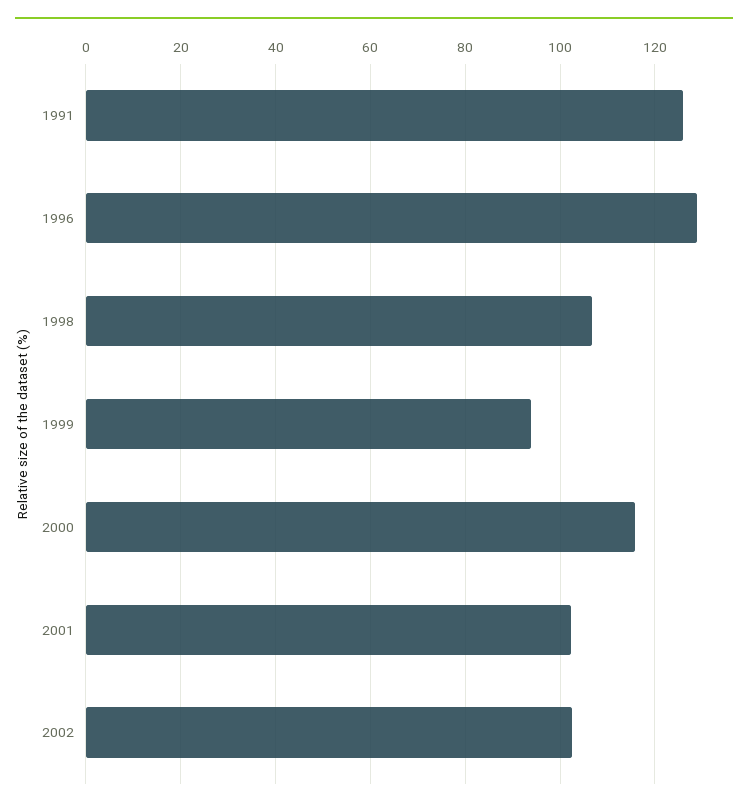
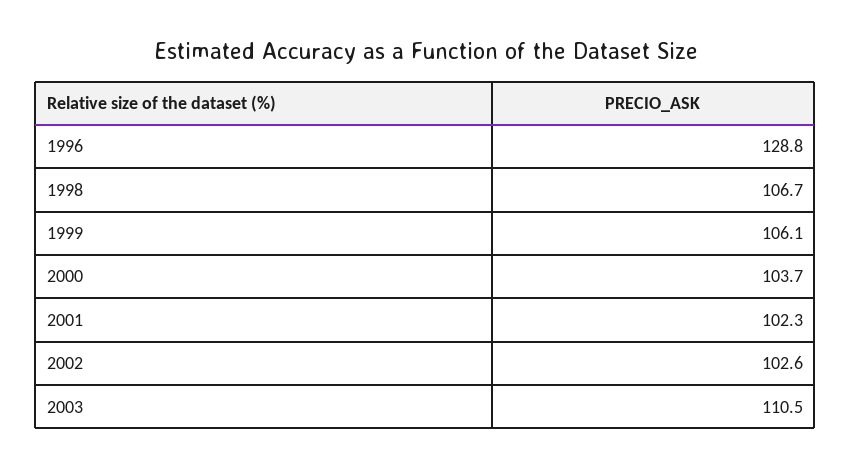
1991: 126 -> none
1999: 94 -> 106.1
2000: 116 -> 103.7
2003: none -> 110.5

